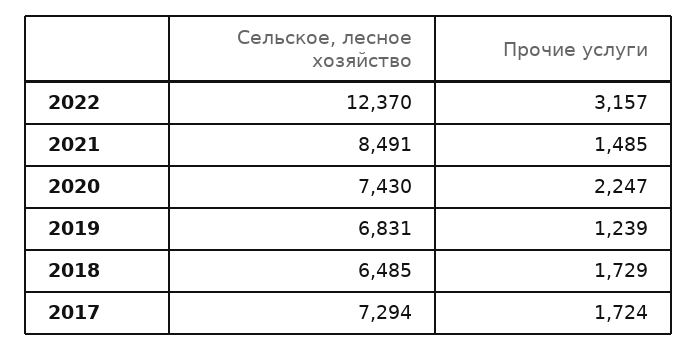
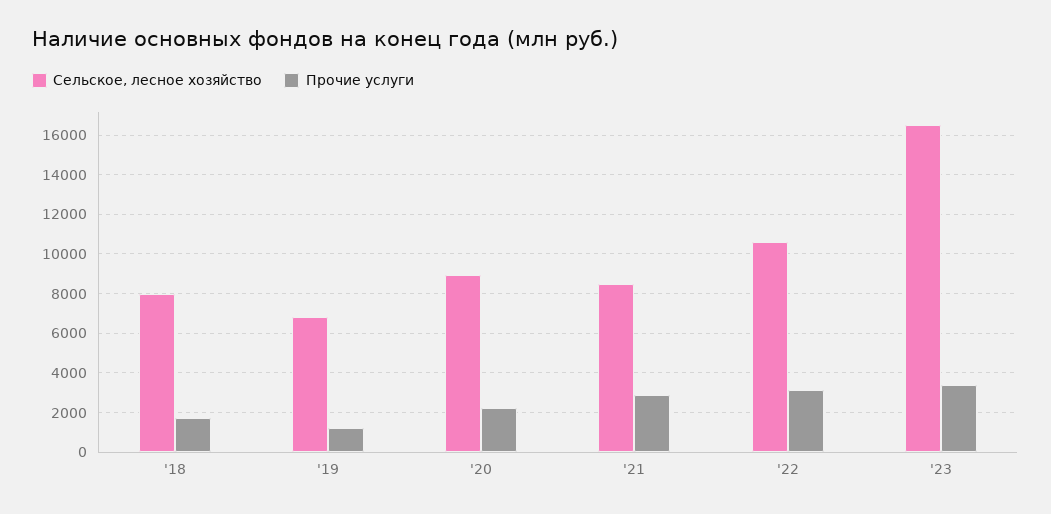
Сельское, лесное хозяйство, 2022: 12370 -> 10500
Прочие услуги, 2021: 1485 -> 3000
Сельское, лесное хозяйство, 2020: 7430 -> 9000
Сельское, лесное хозяйство, 2018: 6485 -> 8000
Сельское, лесное хозяйство, 2017: 7294 -> none
Прочие услуги, 2017: 1724 -> none
Сельское, лесное хозяйство, '23: none -> 16500
Прочие услуги, '23: none -> 3500

